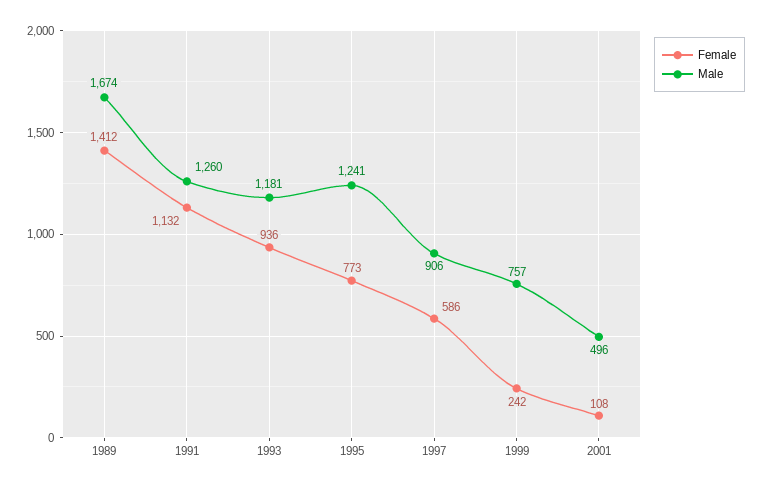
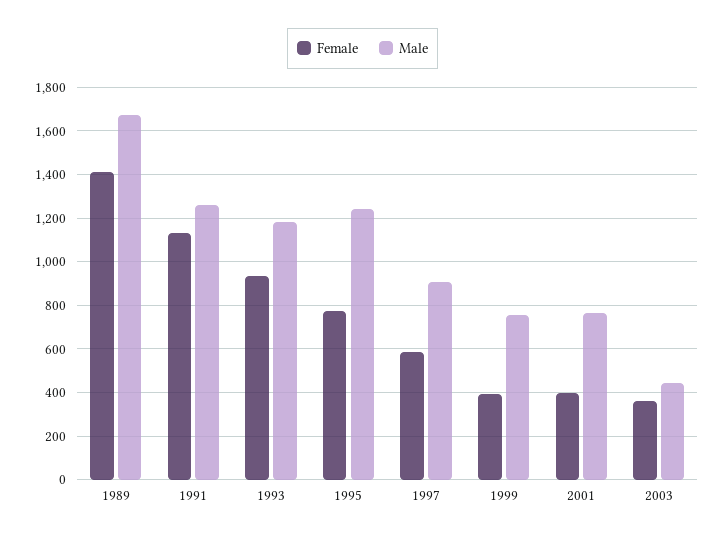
Female, 1999: 242 -> 400
Female, 2001: 108 -> 400
Male, 2001: 496 -> 750
Female, 2003: none -> 350
Male, 2003: none -> 450

